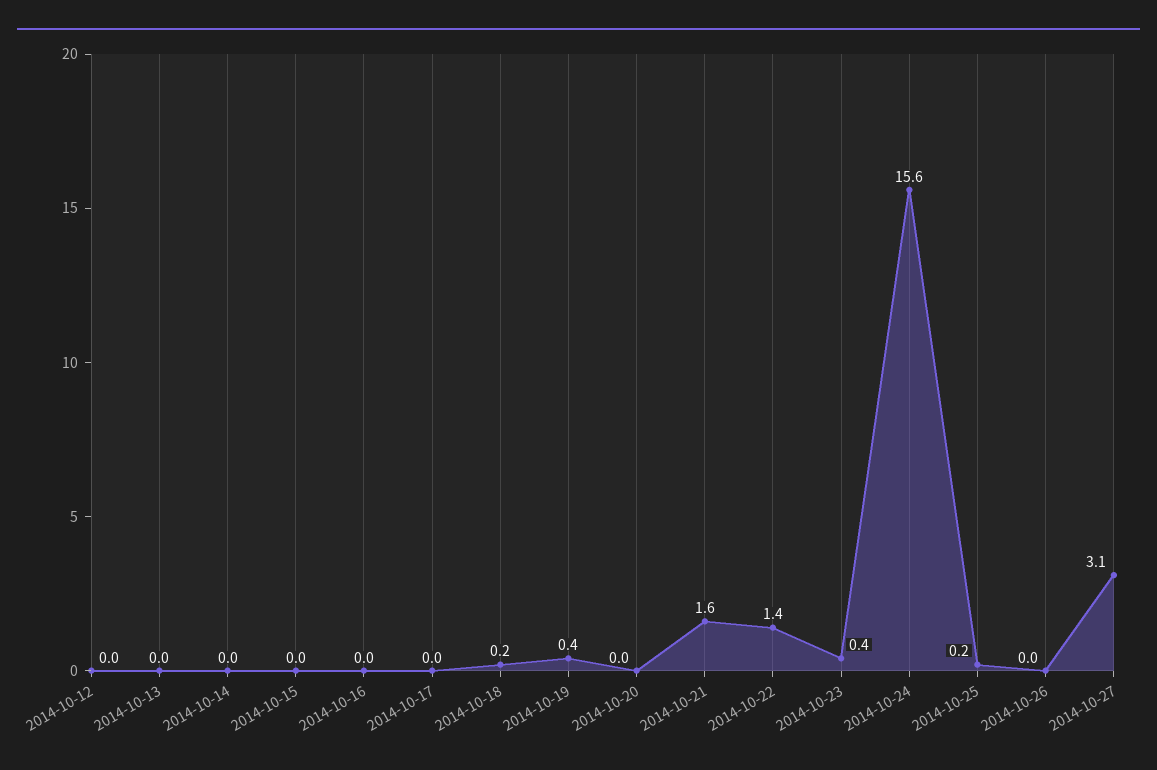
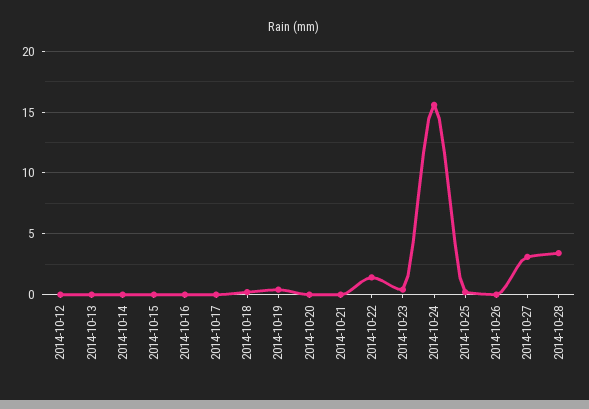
2014-10-21: 1.6 -> 0
2014-10-28: none -> 3.5

